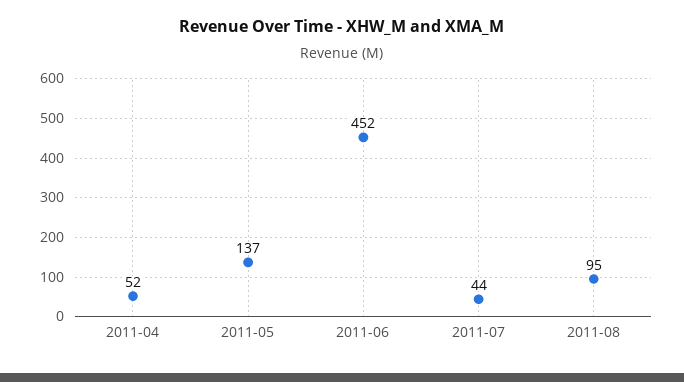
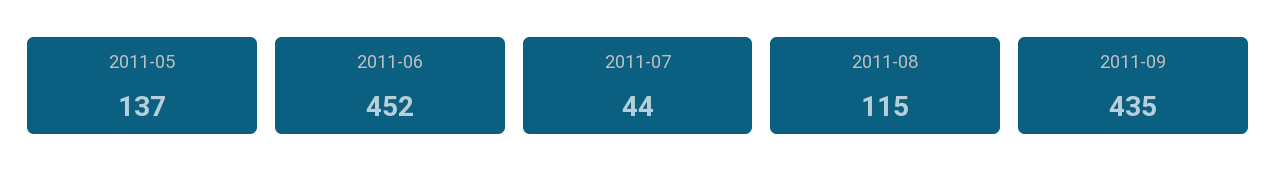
2011-04: 52 -> none
2011-08: 95 -> 115
2011-09: none -> 435

